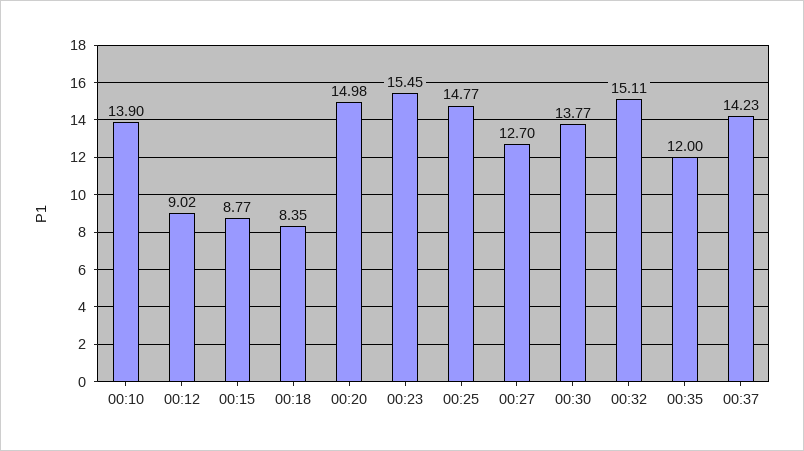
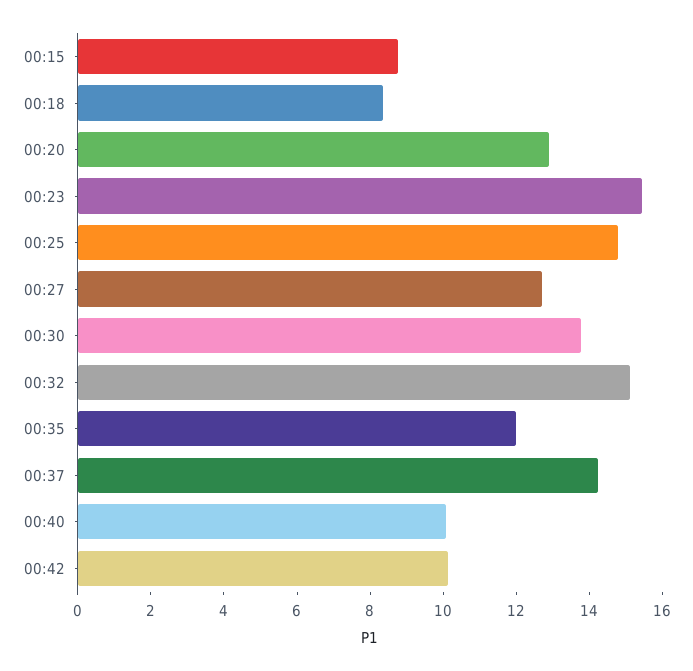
00:10: 13.9 -> none
00:12: 9.02 -> none
00:20: 14.98 -> 13
00:40: none -> 10
00:42: none -> 10

